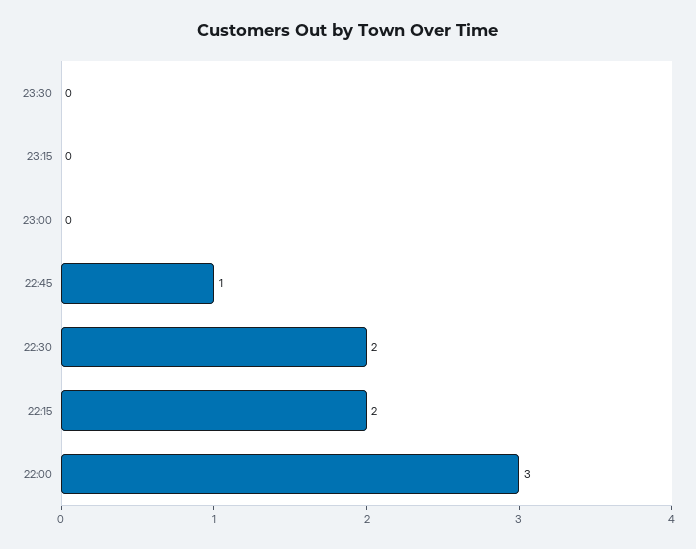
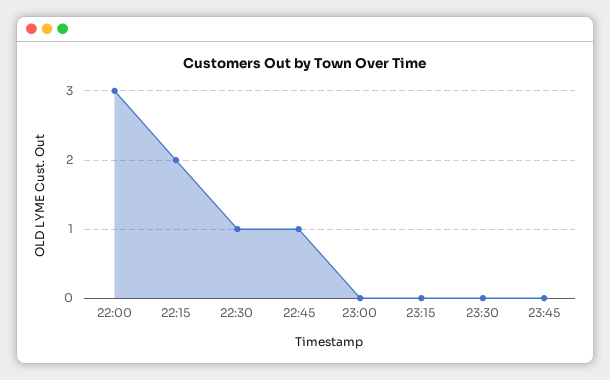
22:30: 2 -> 1
23:45: none -> 0

